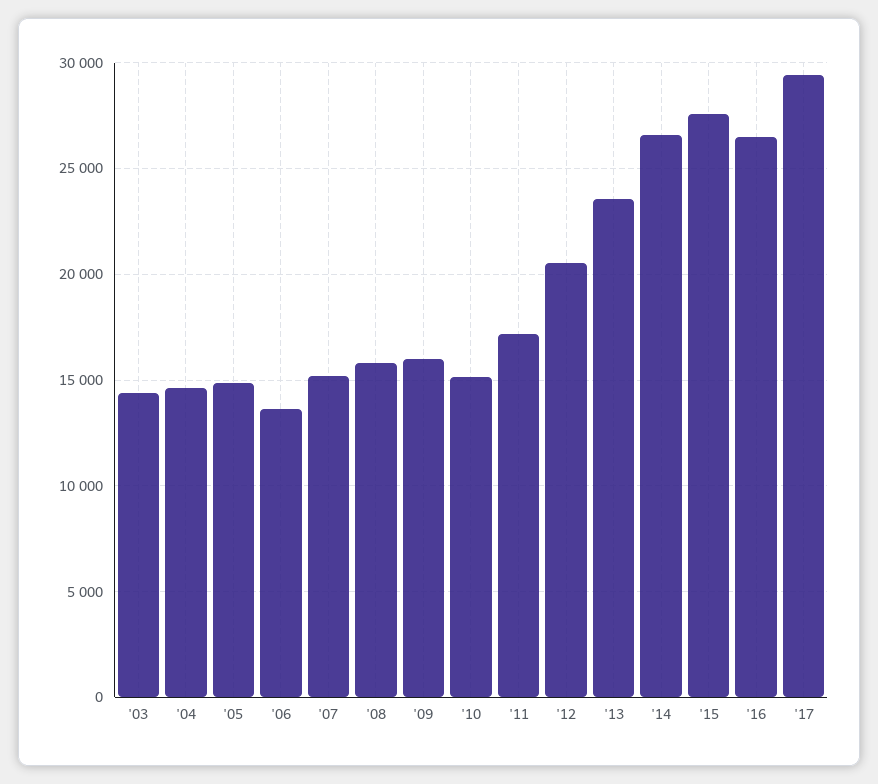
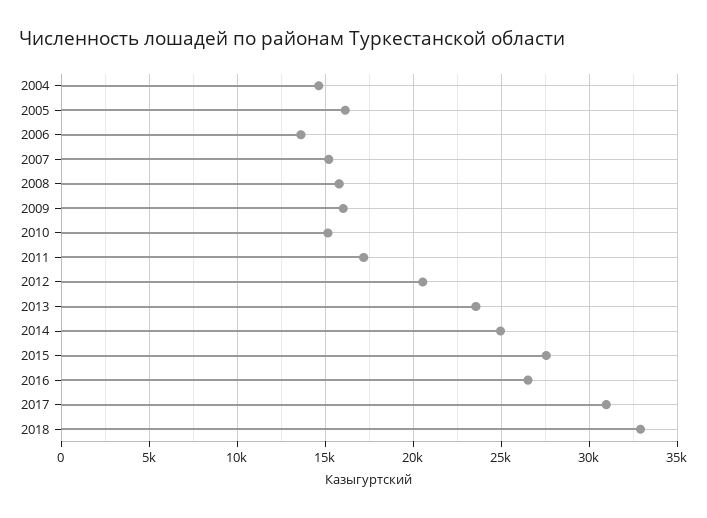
'03: 14500 -> none
'05: 15000 -> 16000
'14: 26500 -> 25000
'17: 29500 -> 31000
2018: none -> 33000

